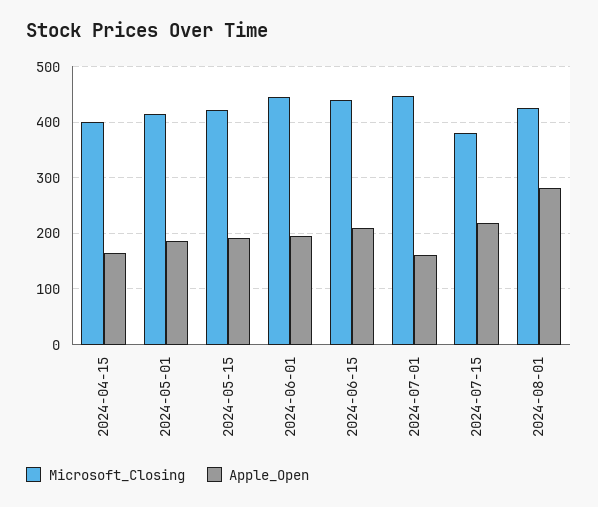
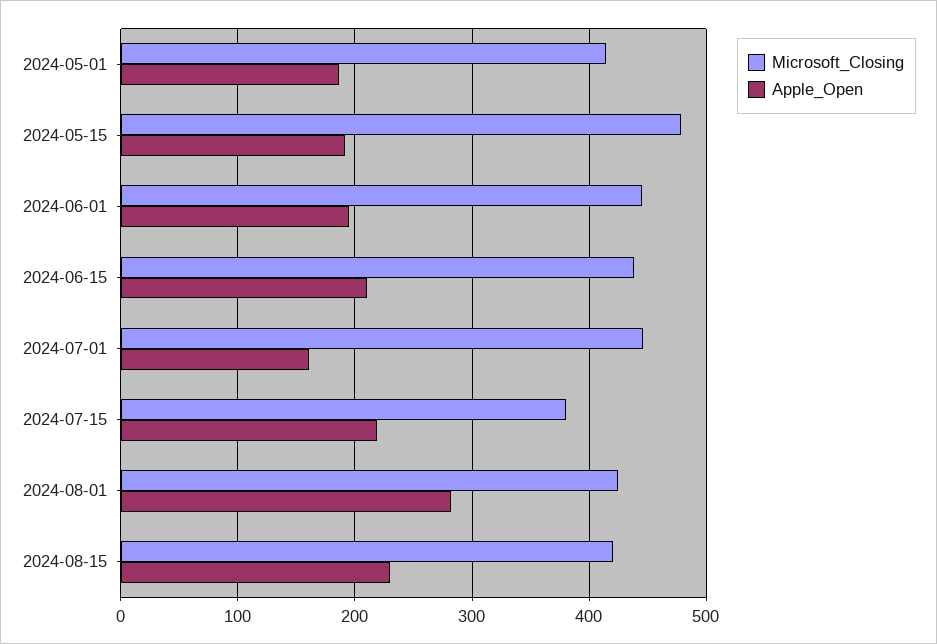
Microsoft_Closing, 2024-04-15: 400 -> none
Apple_Open, 2024-04-15: 160 -> none
Microsoft_Closing, 2024-05-15: 420 -> 480
Microsoft_Closing, 2024-08-15: none -> 420
Apple_Open, 2024-08-15: none -> 230

